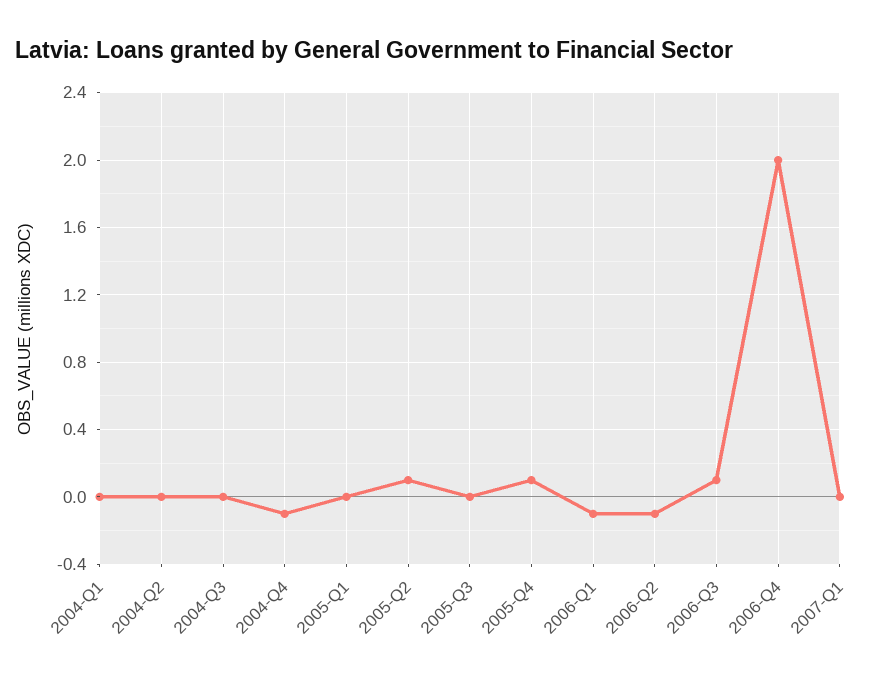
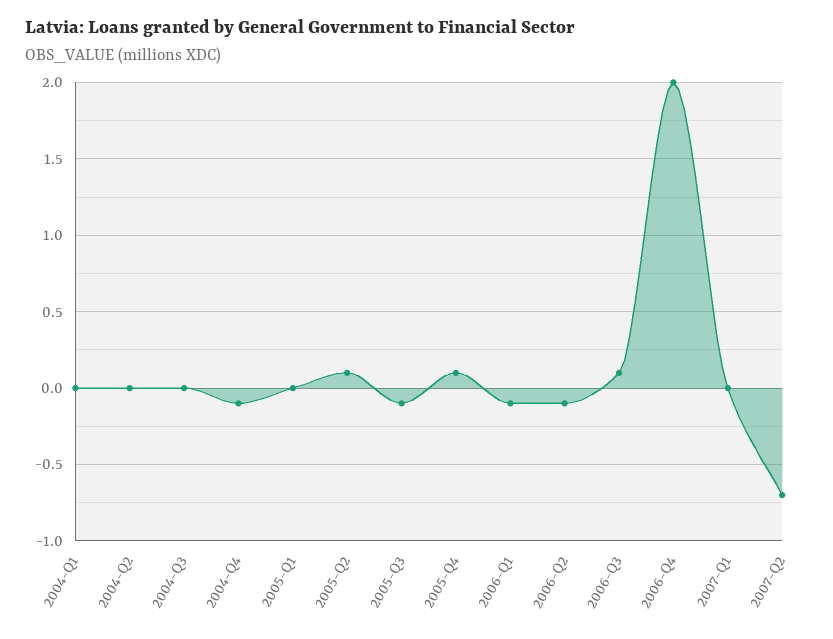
2005-Q3: 0 -> -0.1
2007-Q2: none -> -0.7

